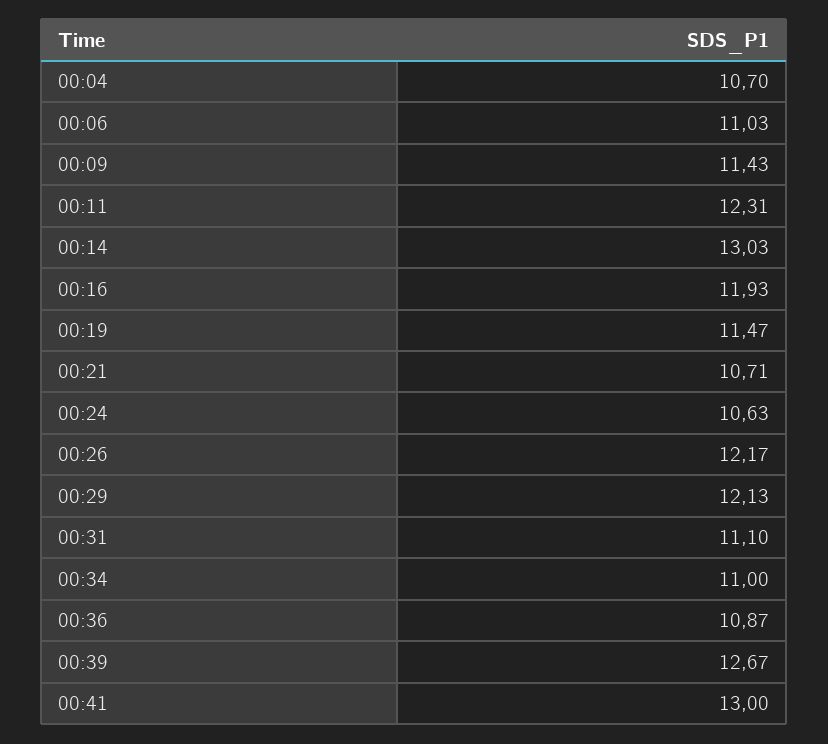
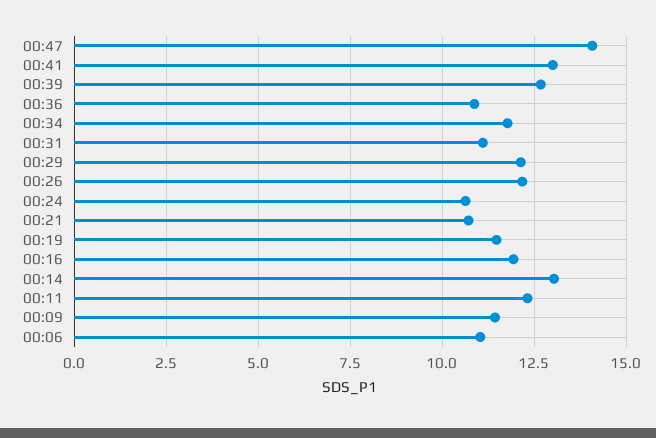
00:04: 10.7 -> none
00:34: 11 -> 11.75
00:47: none -> 14

